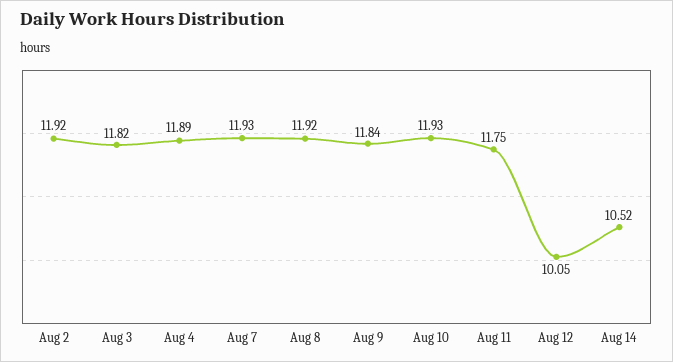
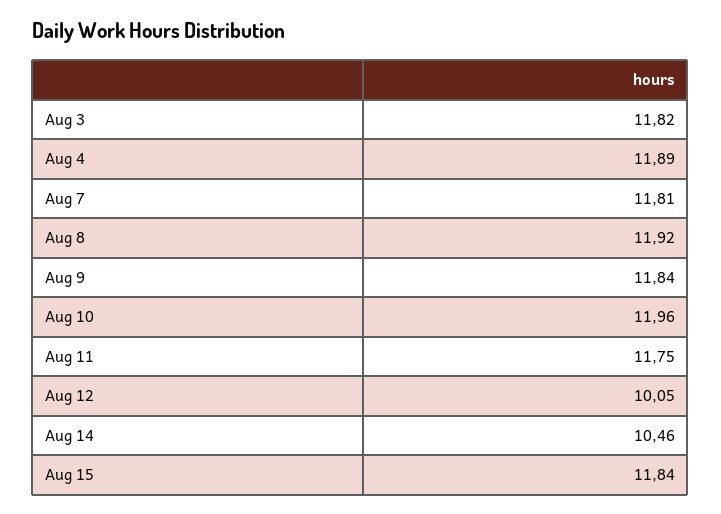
Aug 2: 11.92 -> none
Aug 7: 11.93 -> 11.81
Aug 10: 11.93 -> 11.96
Aug 14: 10.52 -> 10.46
Aug 15: none -> 11.84

